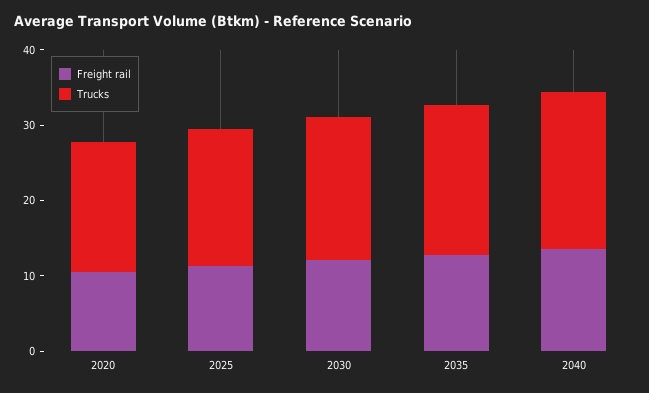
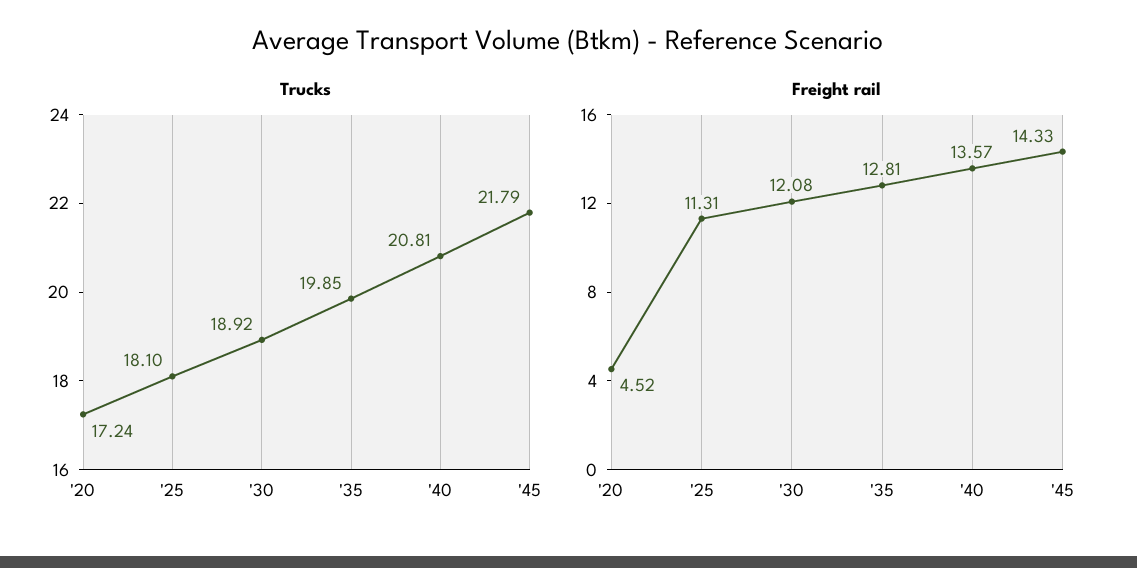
Freight rail, 2020: 10 -> 4.52
Trucks, '45: none -> 21.79
Freight rail, '45: none -> 14.33

